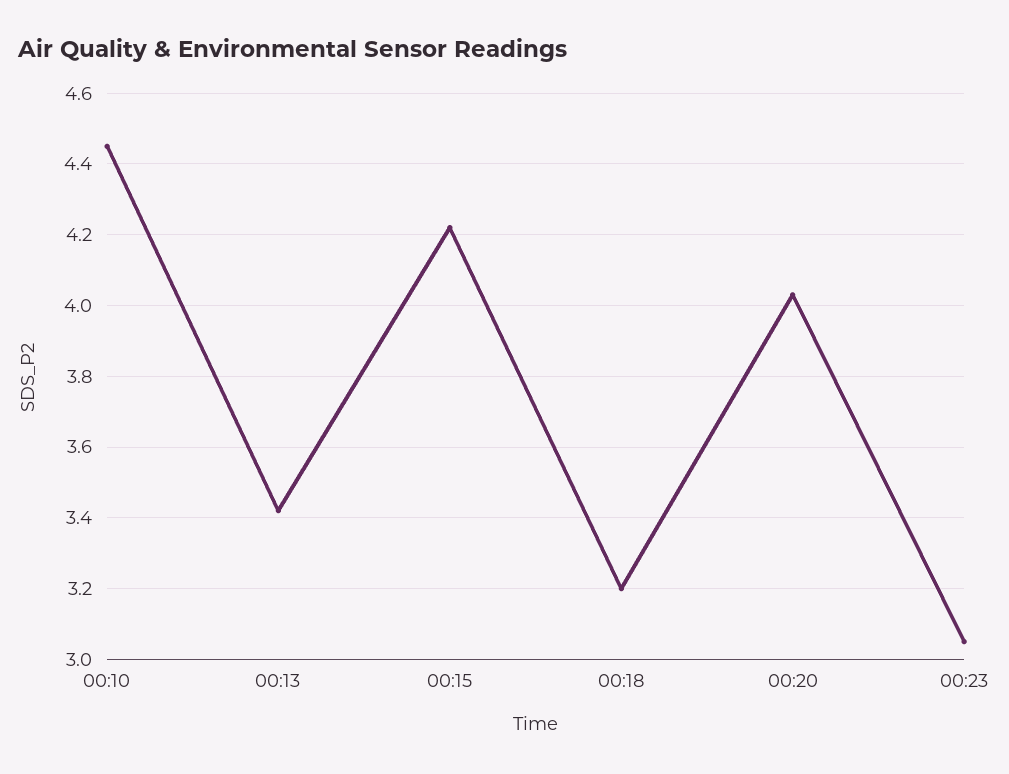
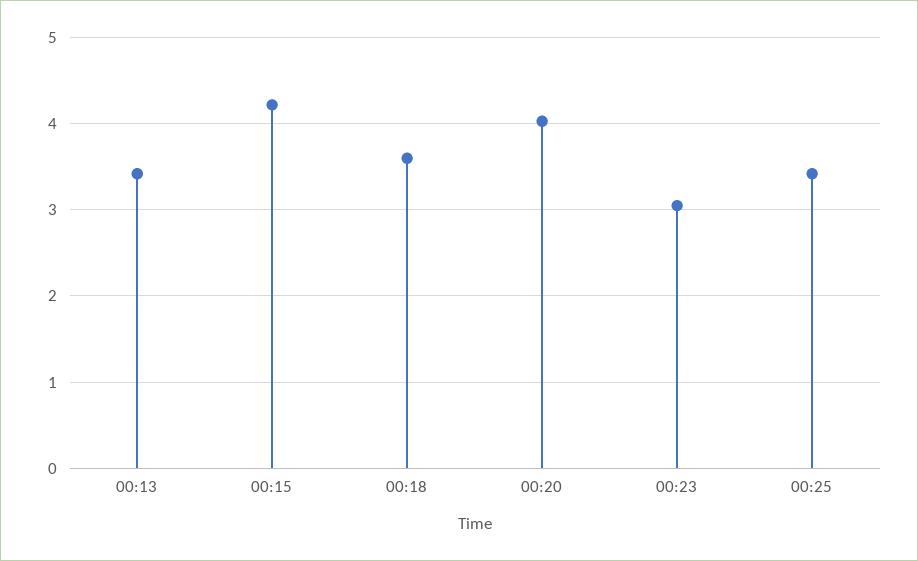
00:10: 4.45 -> none
00:18: 3.2 -> 3.6
00:25: none -> 3.4

